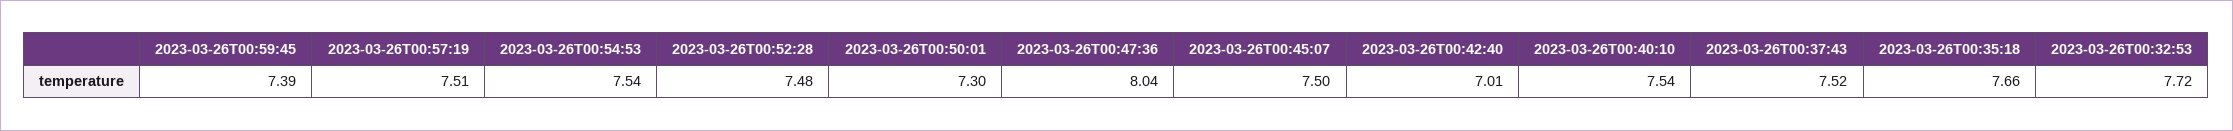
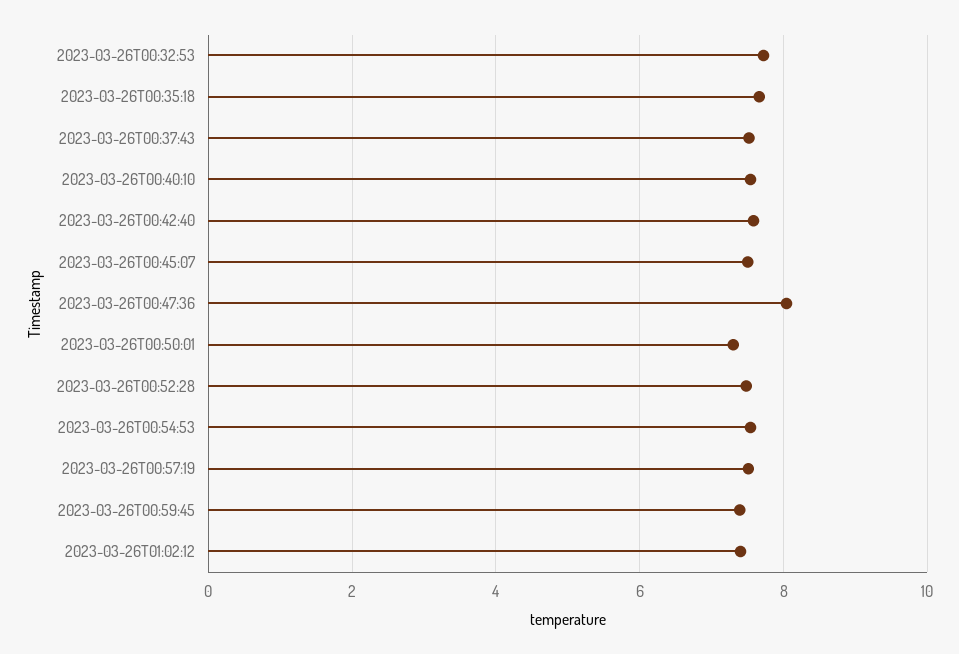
2023-03-26T00:42:40: 7.01 -> 7.6
2023-03-26T01:02:12: none -> 7.4

